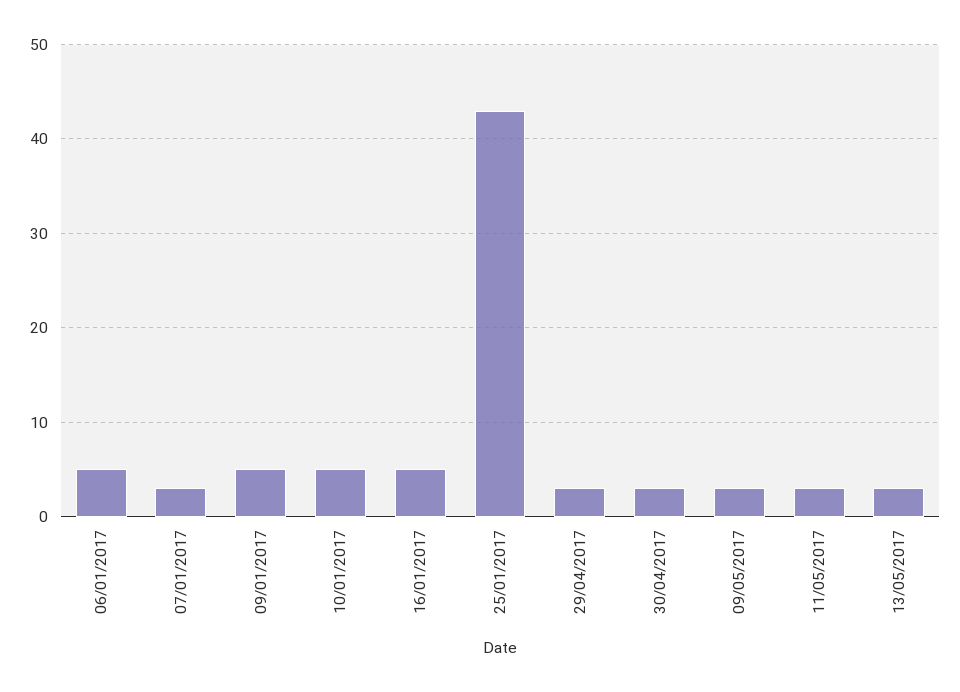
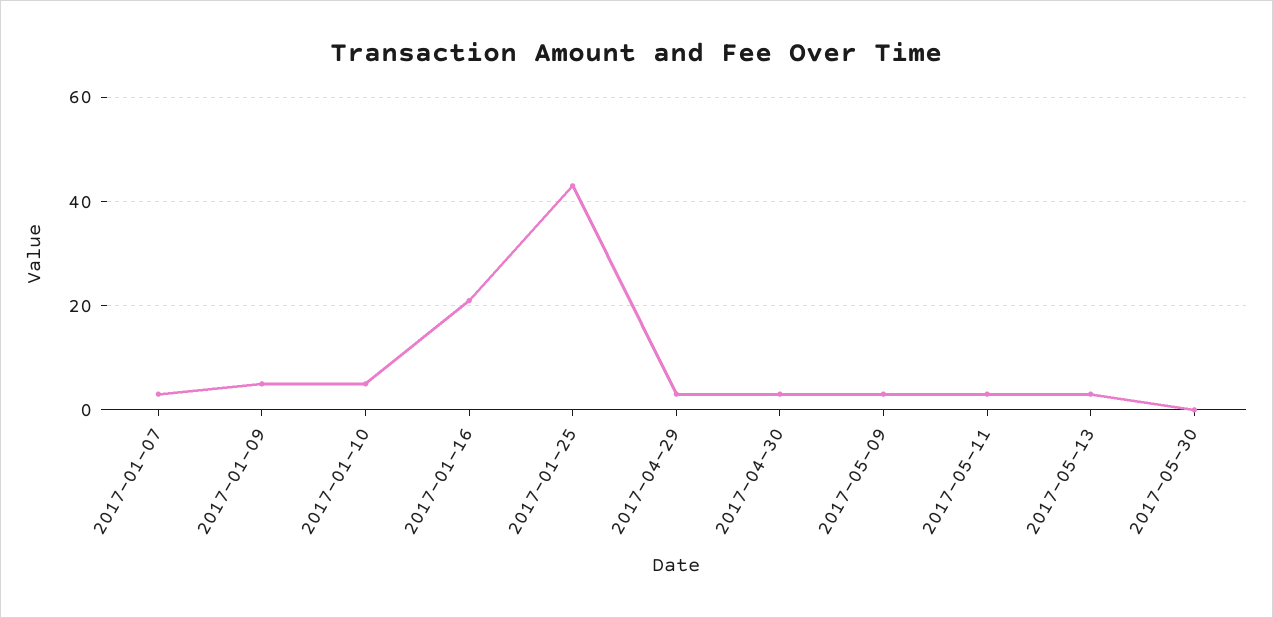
06/01/2017: 5 -> none
16/01/2017: 5 -> 20
2017-05-30: none -> 0

